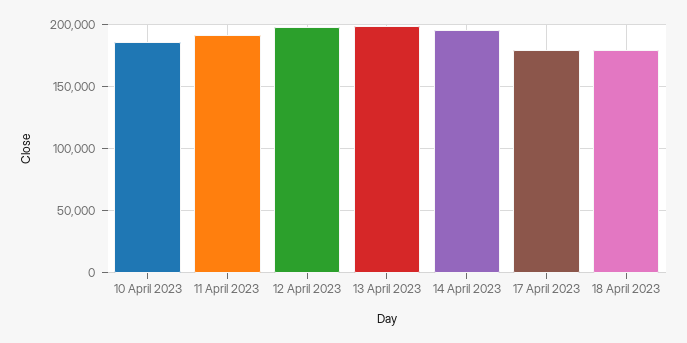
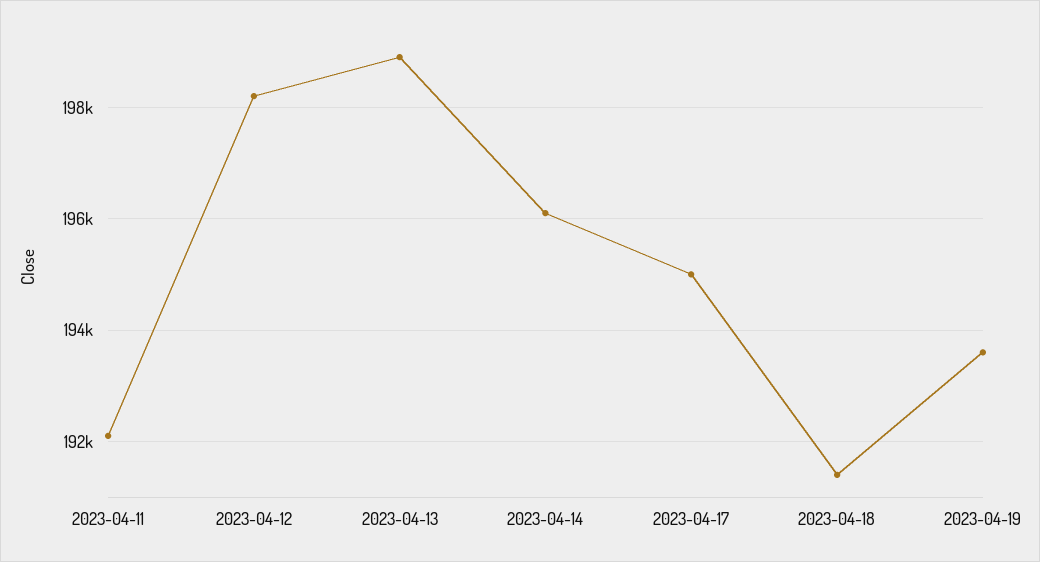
10 April 2023: 185000 -> none
17 April 2023: 180000 -> 195000
18 April 2023: 180000 -> 191400
2023-04-19: none -> 193600

